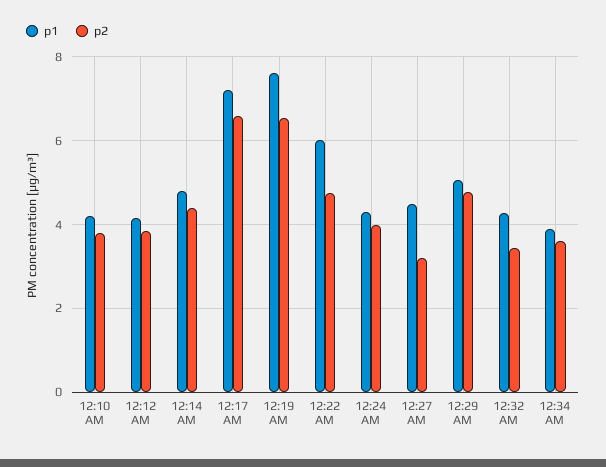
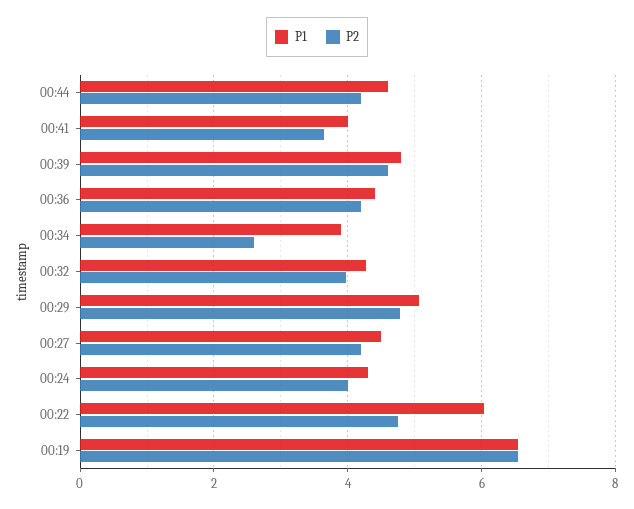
p1, 12:10 AM: 4.2 -> none
p2, 12:10 AM: 3.8 -> none
p1, 12:12 AM: 4.2 -> none
p2, 12:12 AM: 3.8 -> none
p1, 12:14 AM: 4.8 -> none
p2, 12:14 AM: 4.4 -> none
p1, 12:17 AM: 7.2 -> none
p2, 12:17 AM: 6.6 -> none
p1, 12:19 AM: 7.6 -> 6.6
p2, 12:27 AM: 3.2 -> 4.2
p2, 12:32 AM: 3.4 -> 4
p2, 12:34 AM: 3.6 -> 2.6
p1, 00:44: none -> 4.6
p2, 00:44: none -> 4.2
p1, 00:41: none -> 4
p2, 00:41: none -> 3.6
p1, 00:39: none -> 4.8
p2, 00:39: none -> 4.6
p1, 00:36: none -> 4.4
p2, 00:36: none -> 4.2

